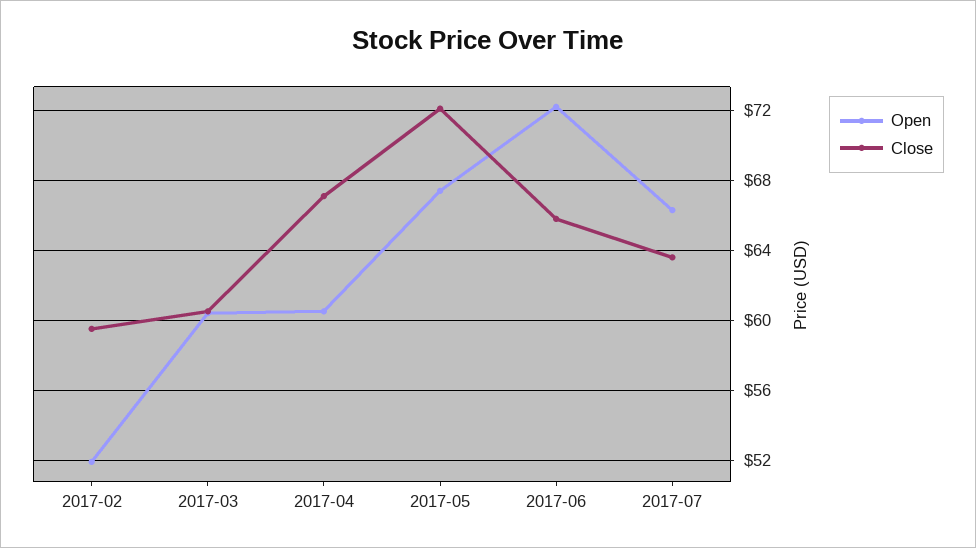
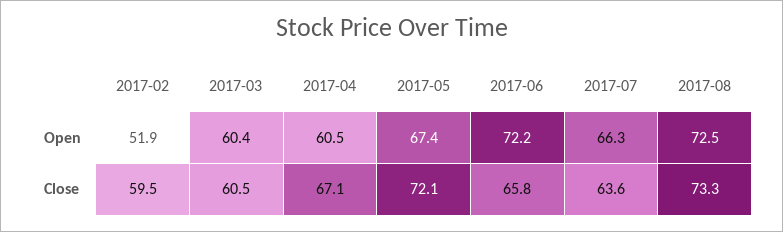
Open, 2017-08: none -> 72.5
Close, 2017-08: none -> 73.3

